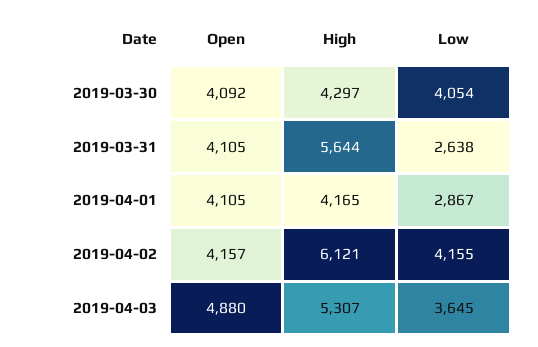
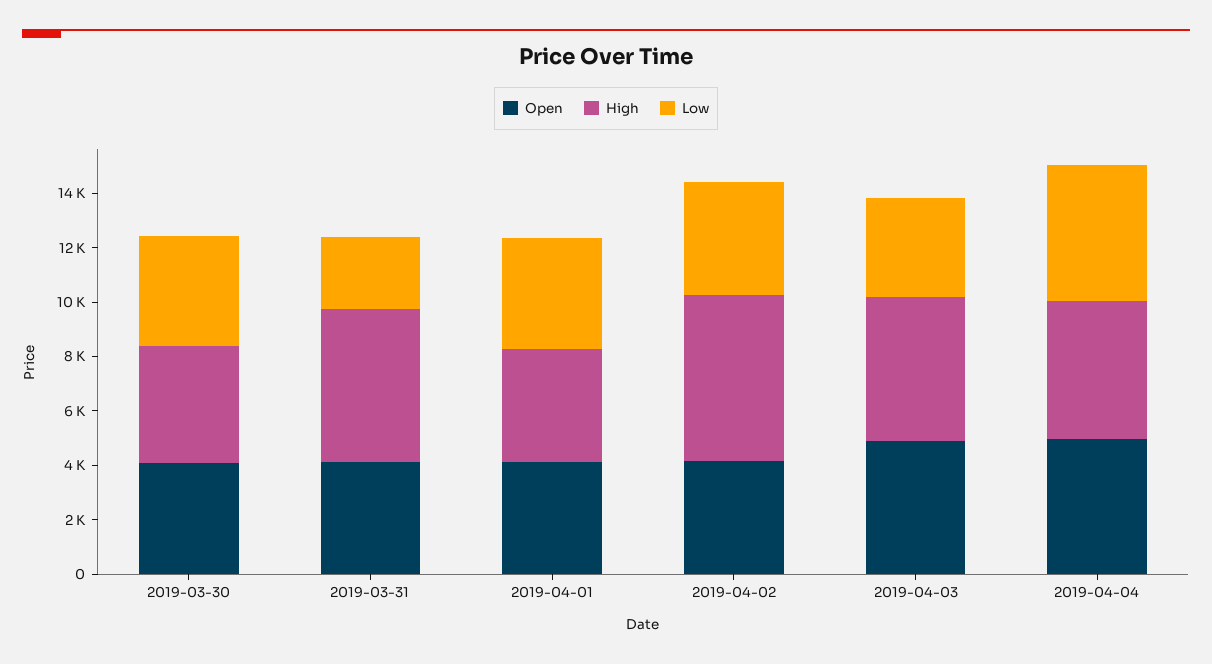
Low, 2019-04-01: 2867 -> 4000
Open, 2019-04-04: none -> 5000
High, 2019-04-04: none -> 5000
Low, 2019-04-04: none -> 5000

